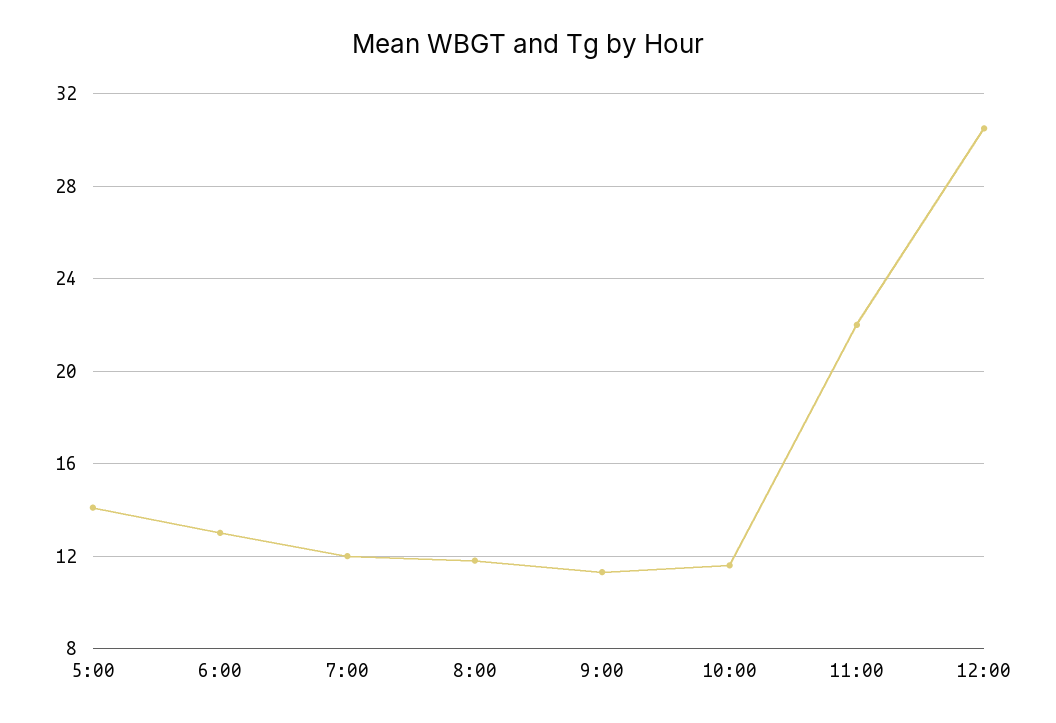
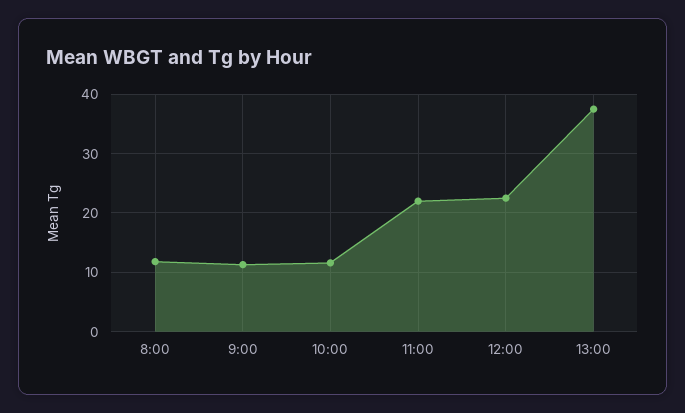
5:00: 14 -> none
6:00: 13 -> none
7:00: 12 -> none
12:00: 30.5 -> 22
13:00: none -> 38

